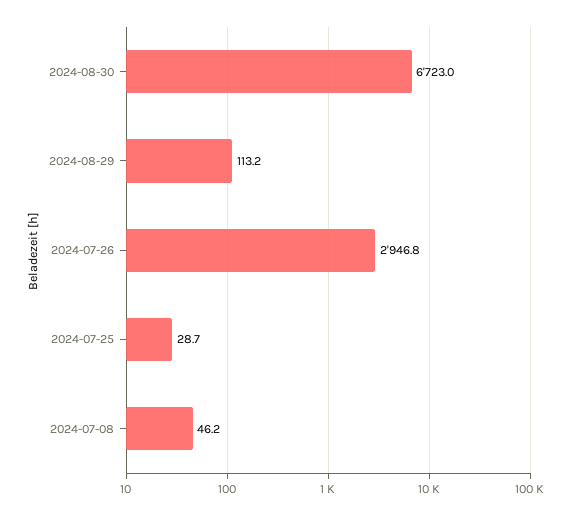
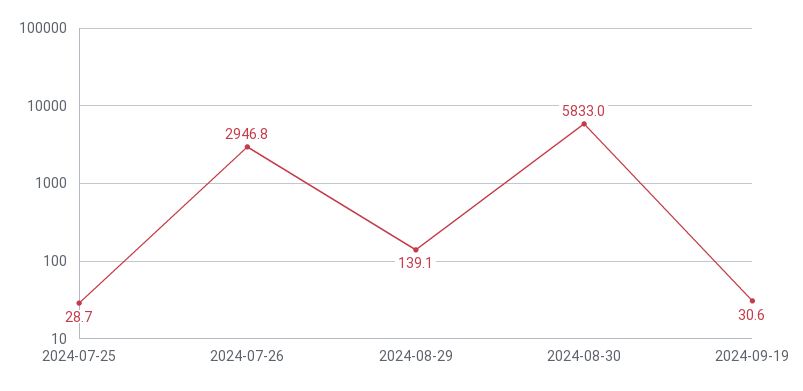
2024-08-30: 6723 -> 5833
2024-08-29: 113.2 -> 139.1
2024-07-08: 46.2 -> none
2024-09-19: none -> 30.6

